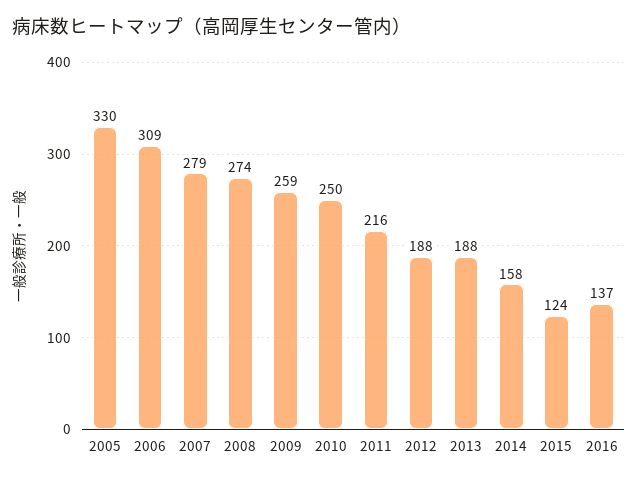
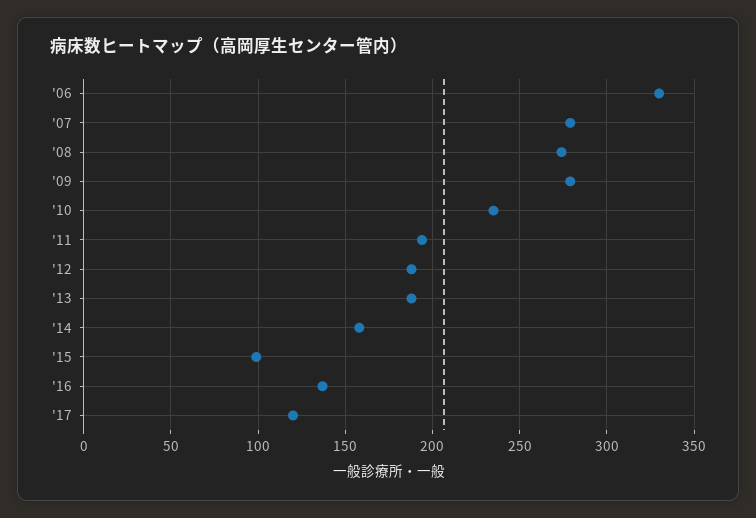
2005: 330 -> none
2006: 309 -> 330
2009: 259 -> 280
2010: 250 -> 235
2011: 216 -> 195
2015: 124 -> 100
'17: none -> 120

